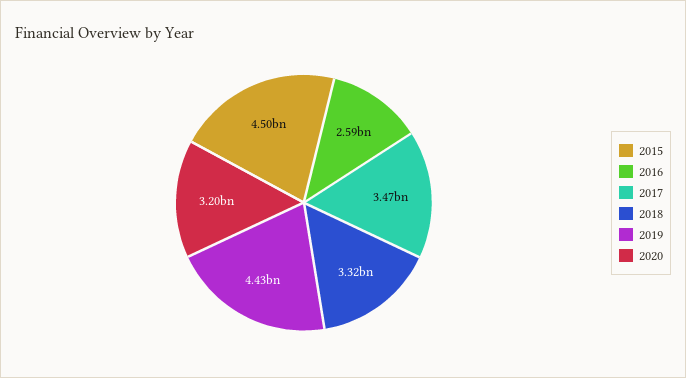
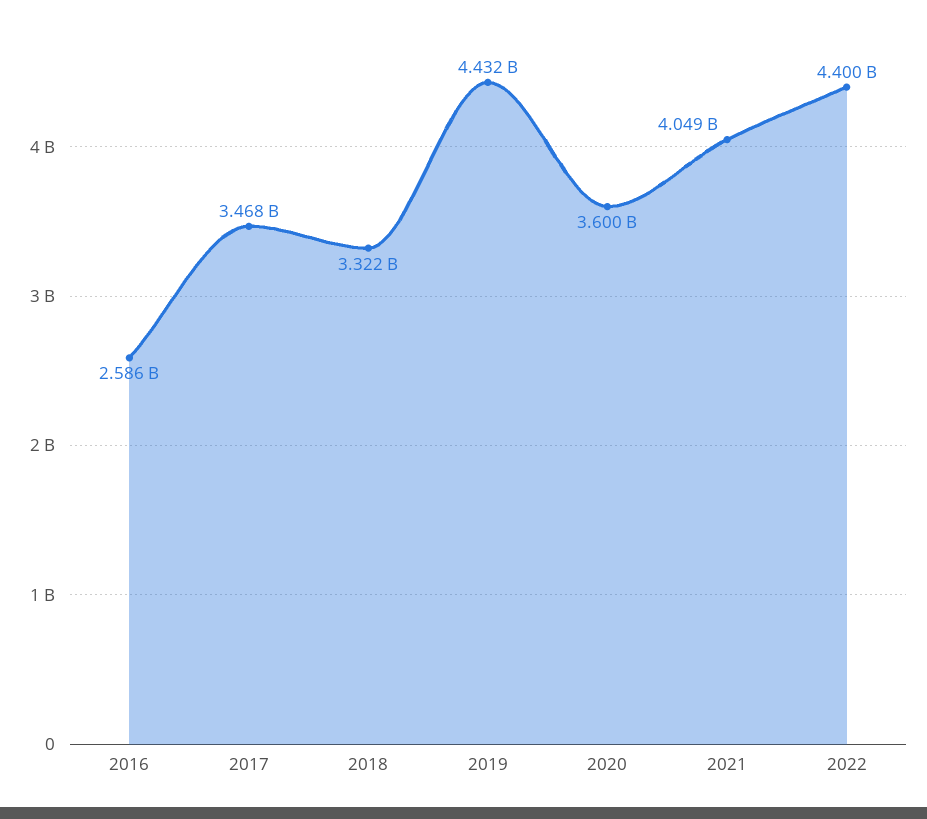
2015: 4500000000 -> none
2020: 3200000000 -> 3600000000
2021: none -> 4049000000
2022: none -> 4400000000

